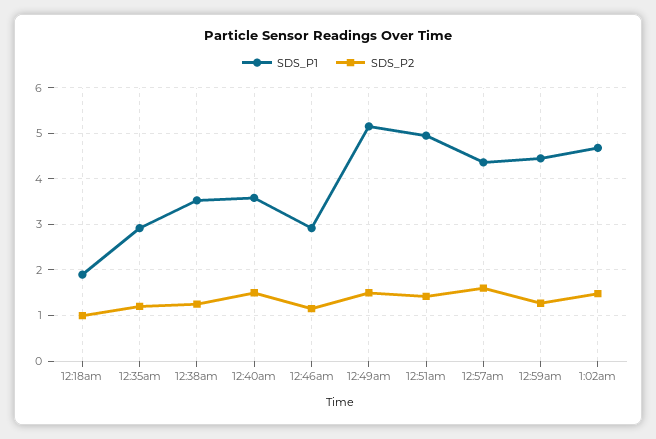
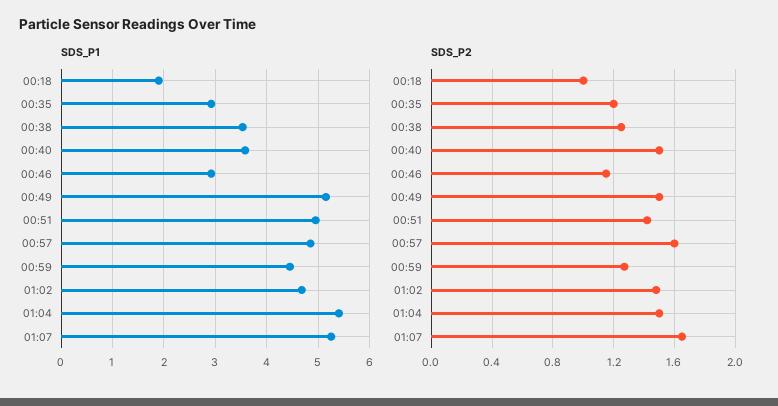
SDS_P1, 12:57am: 4.4 -> 4.8
SDS_P1, 01:04: none -> 5.4
SDS_P1, 01:07: none -> 5.2
SDS_P2, 01:04: none -> 1.5
SDS_P2, 01:07: none -> 1.65

